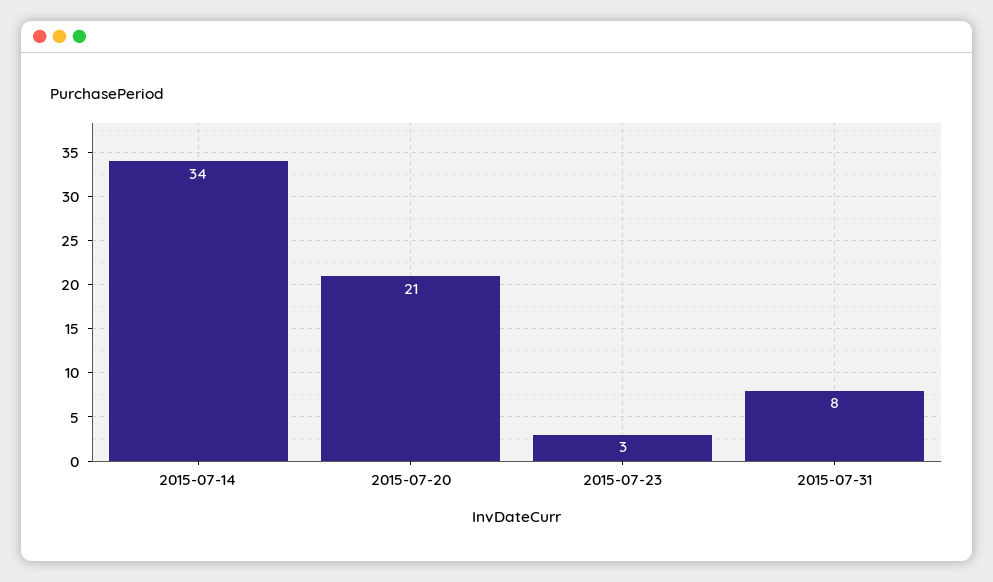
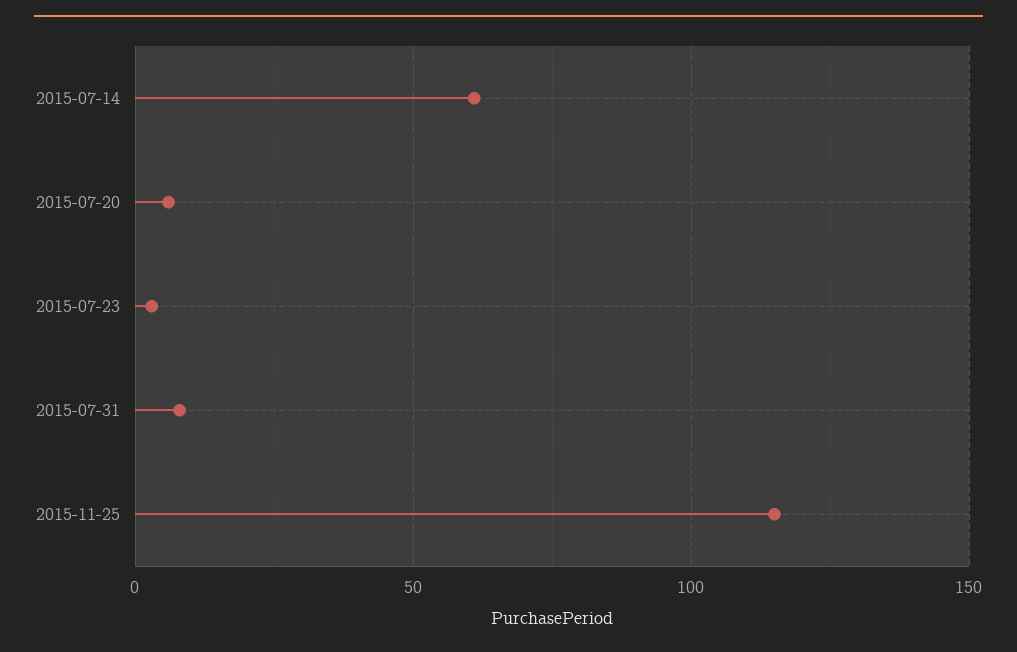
2015-07-14: 34 -> 60
2015-07-20: 21 -> 5
2015-11-25: none -> 115

